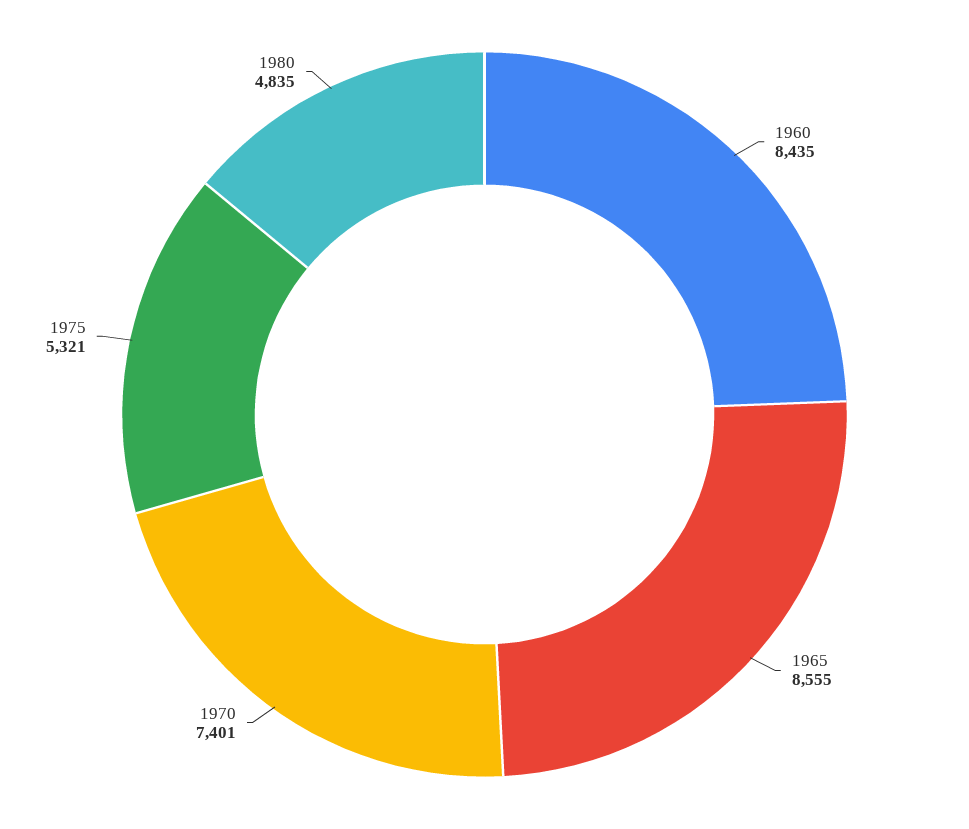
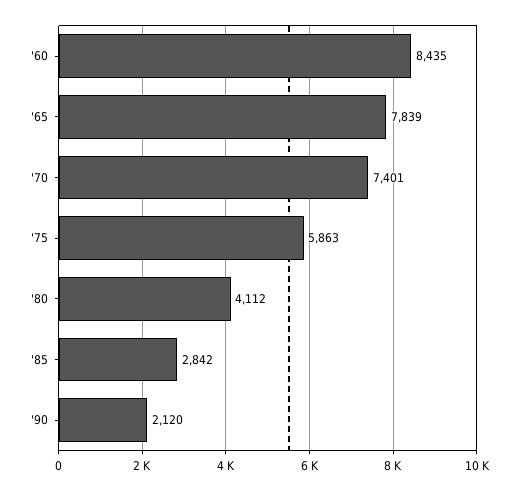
1965: 8555 -> 7839
1975: 5321 -> 5863
1980: 4835 -> 4112
'85: none -> 2842
'90: none -> 2120

